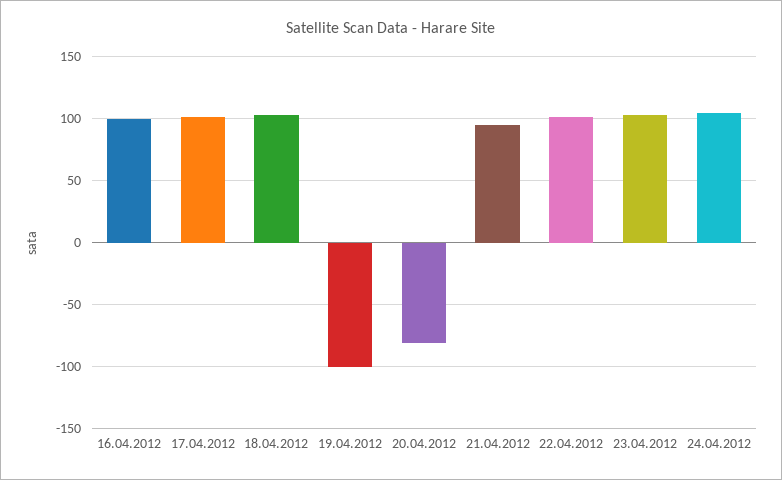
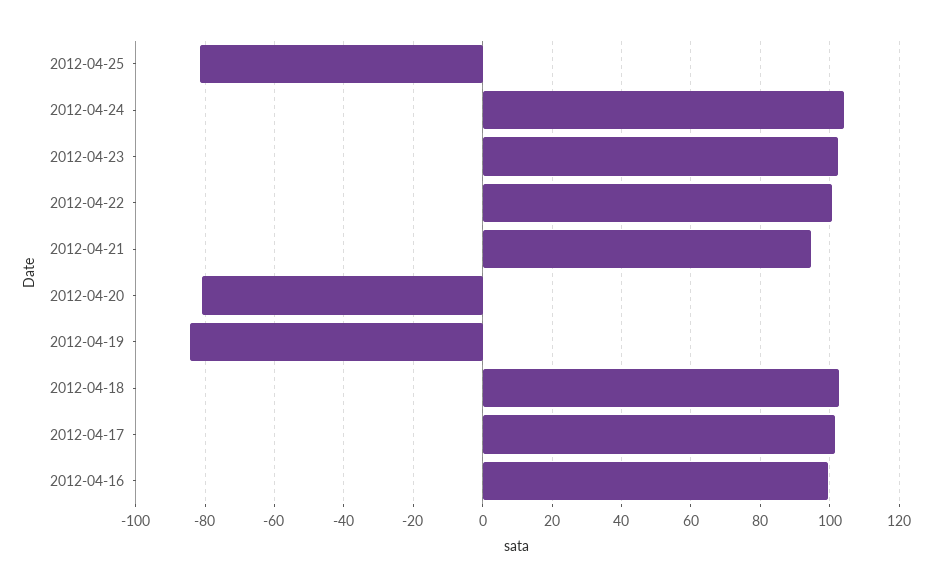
19.04.2012: -100 -> -84
2012-04-25: none -> -82

